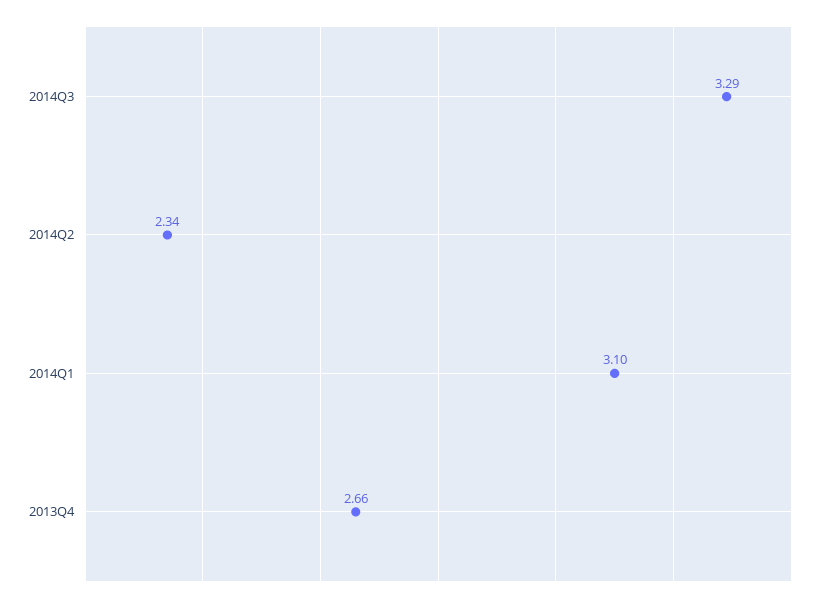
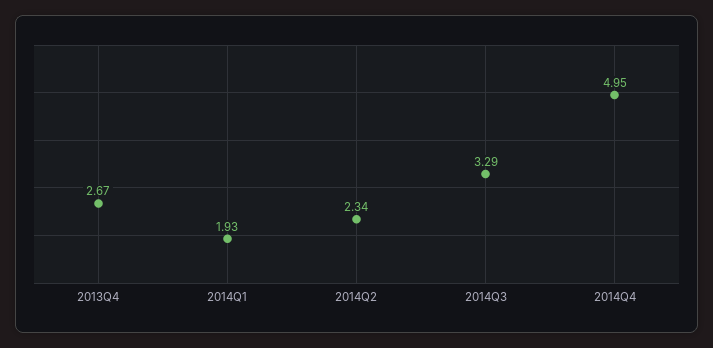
2014Q1: 3.1 -> 1.93
2013Q4: 2.66 -> 2.67
2014Q4: none -> 4.95

